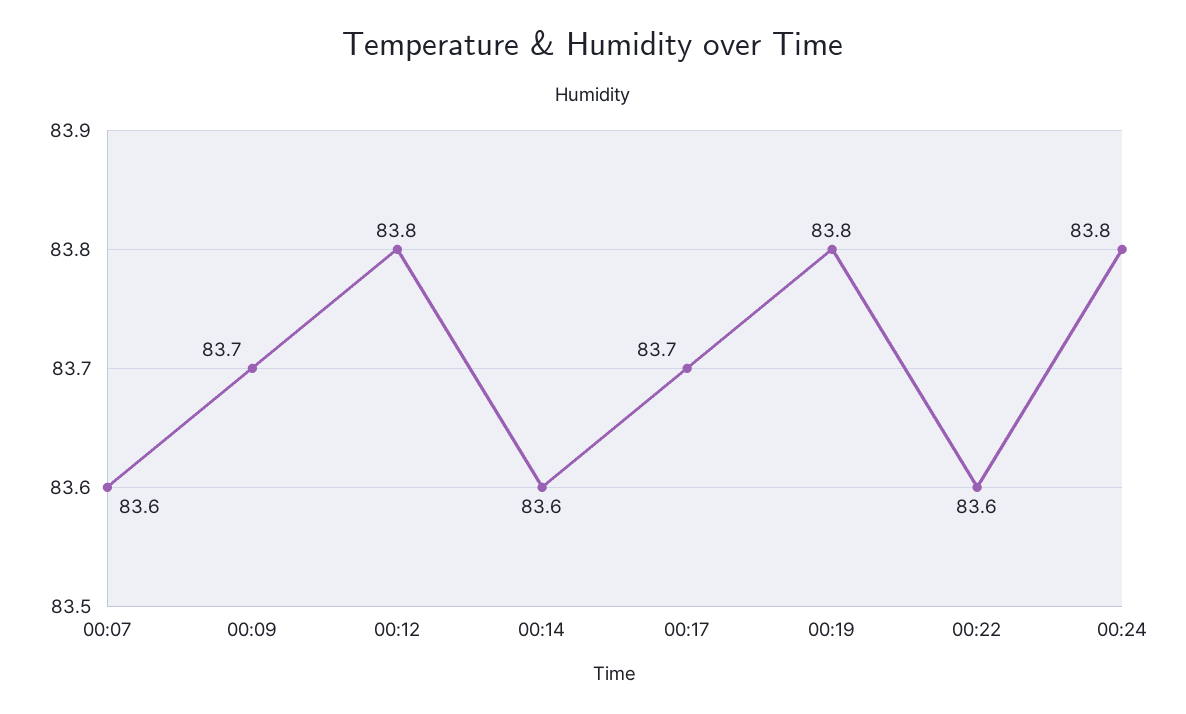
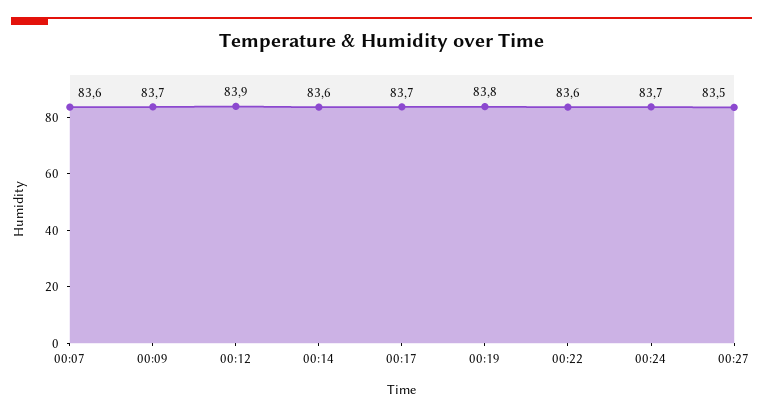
00:12: 83.8 -> 83.9
00:24: 83.8 -> 83.7
00:27: none -> 83.5

